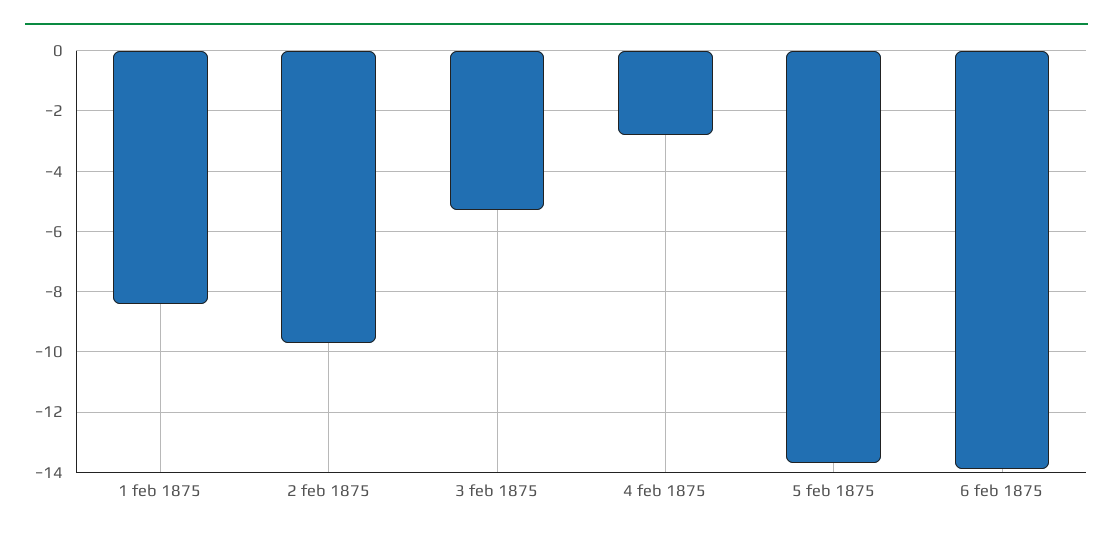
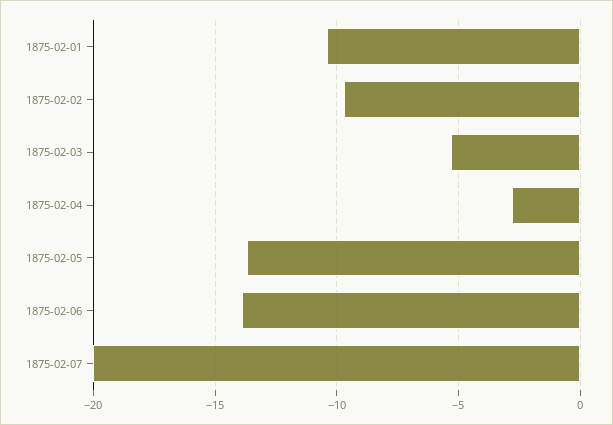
1 feb 1875: -8.5 -> -10.5
1875-02-07: none -> -20

